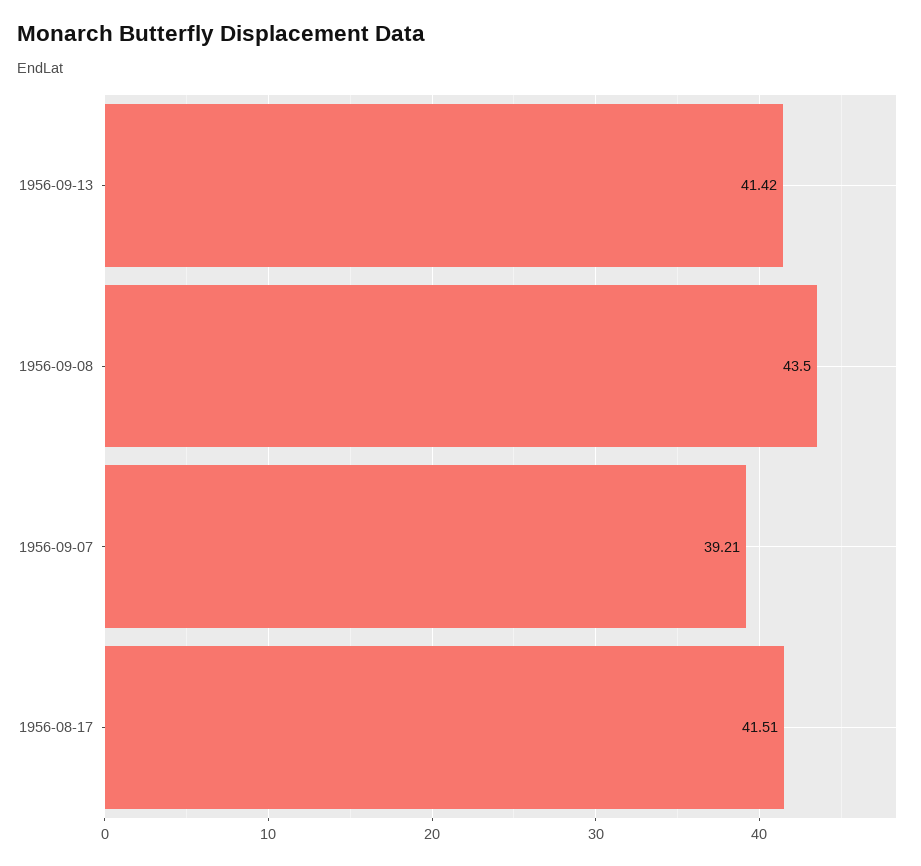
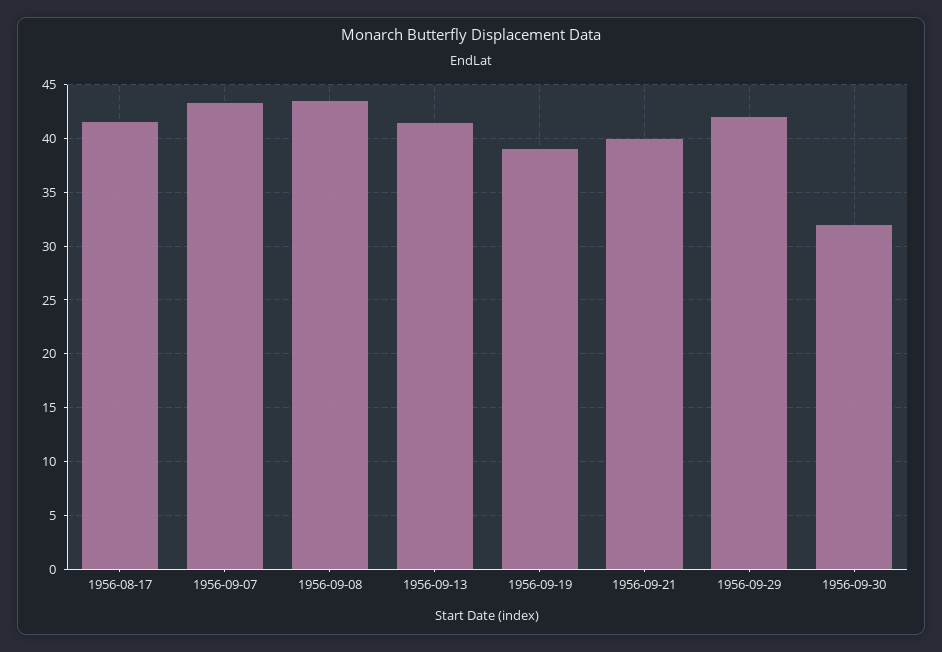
1956-09-07: 39.21 -> 43
1956-09-19: none -> 39
1956-09-21: none -> 40
1956-09-29: none -> 42
1956-09-30: none -> 32

